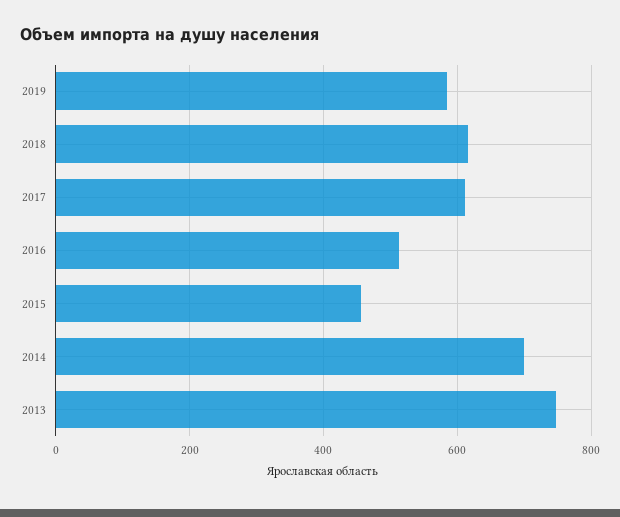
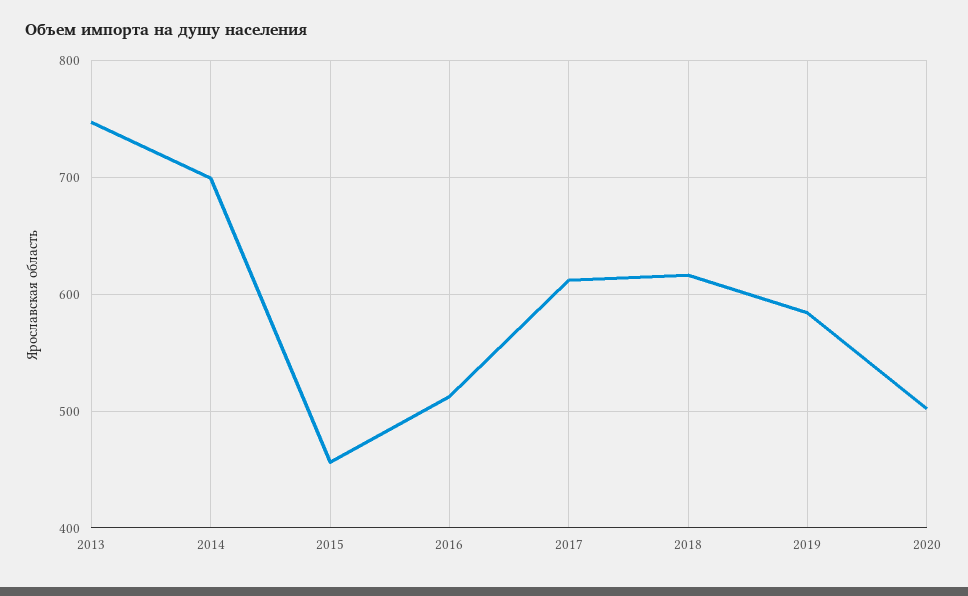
2020: none -> 500

